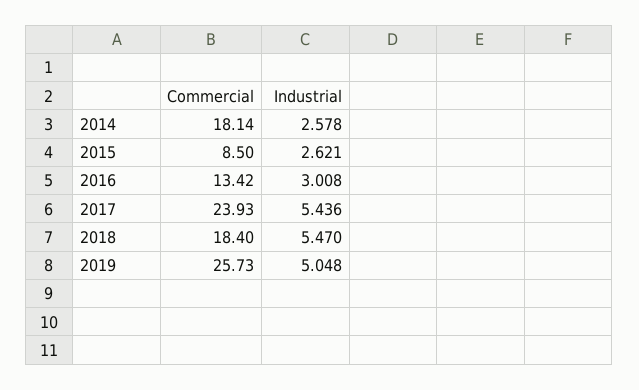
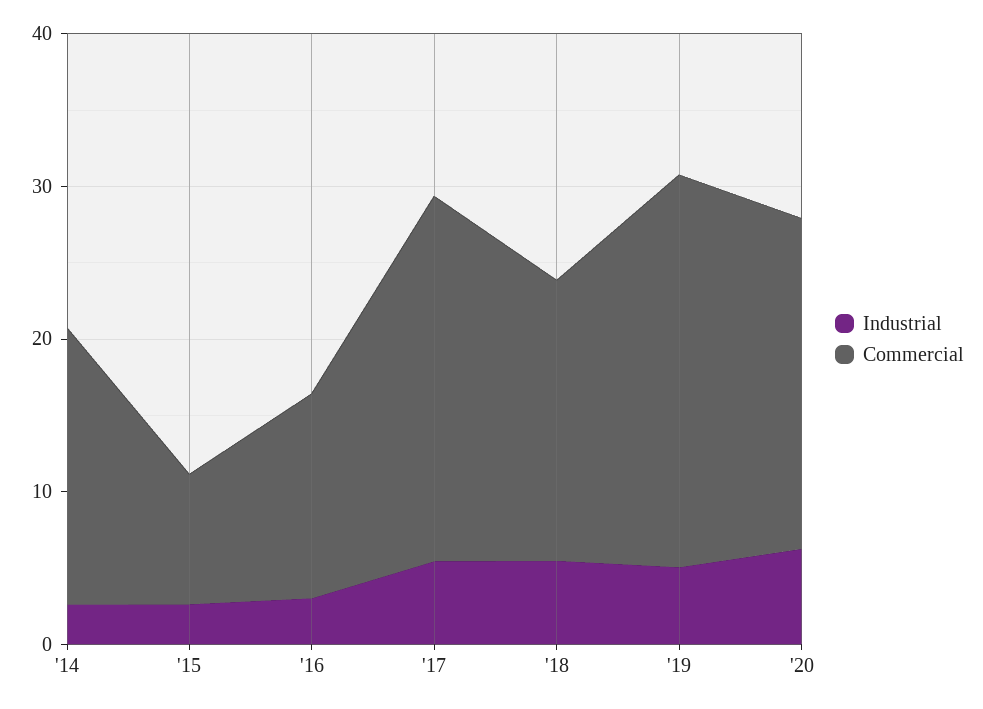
Industrial, '20: none -> 6
Commercial, '20: none -> 22

